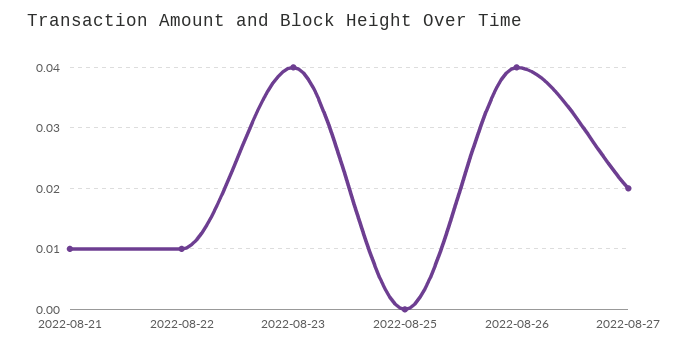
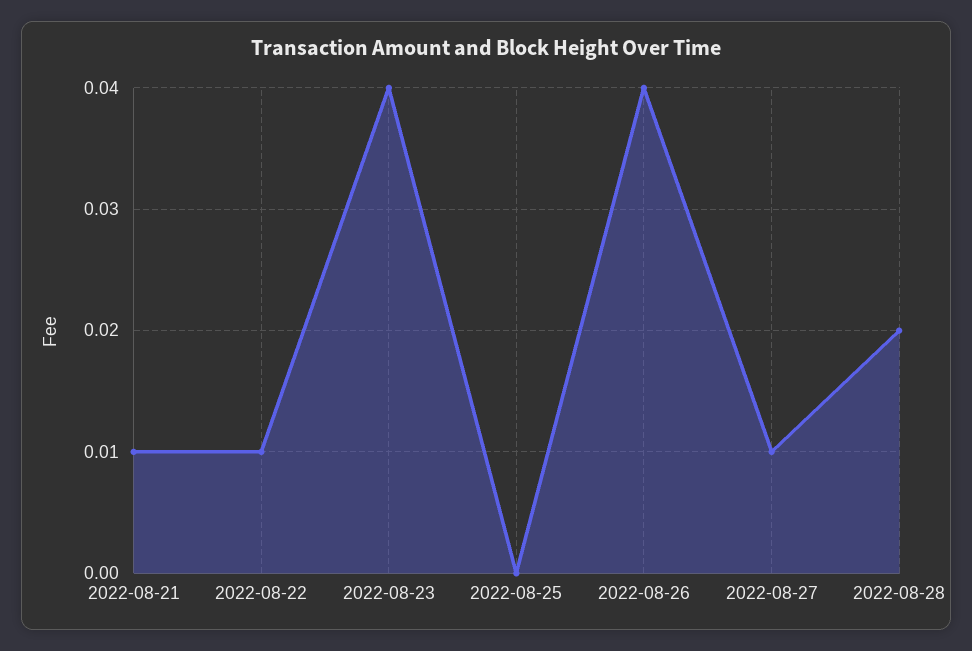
2022-08-27: 0.02 -> 0.01
2022-08-28: none -> 0.02

